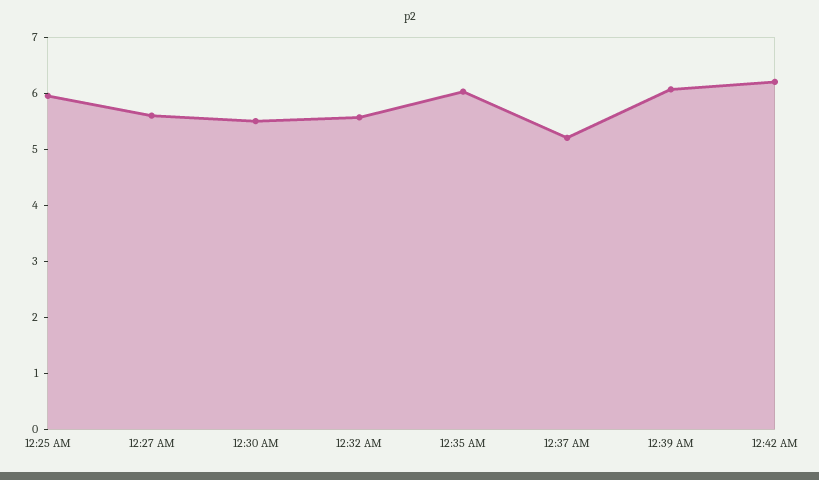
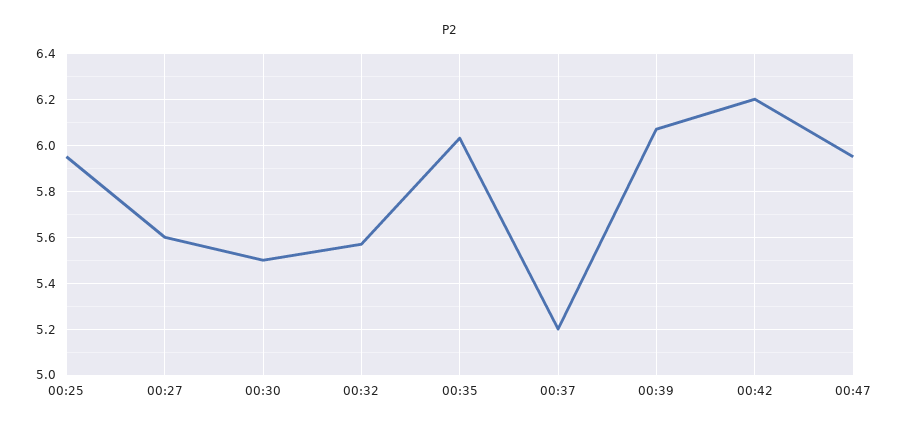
00:47: none -> 5.95

